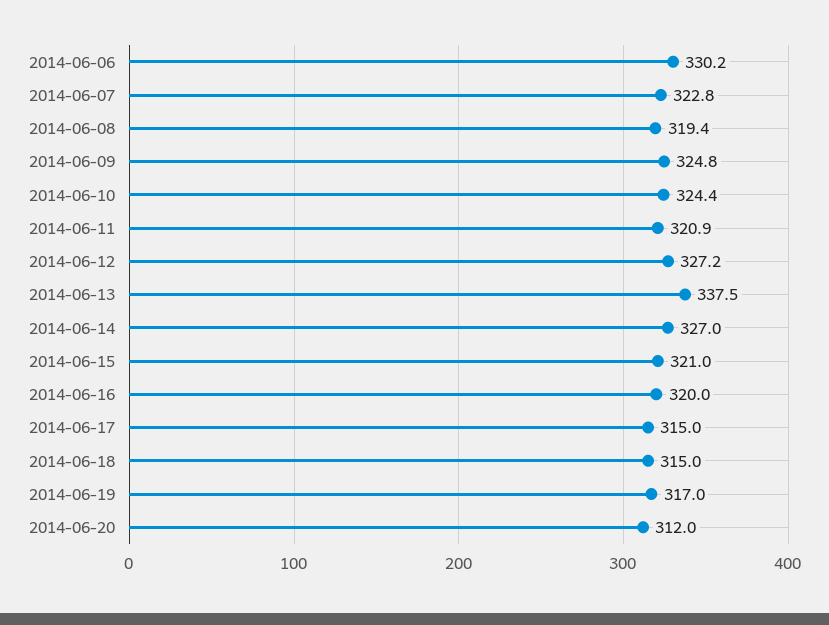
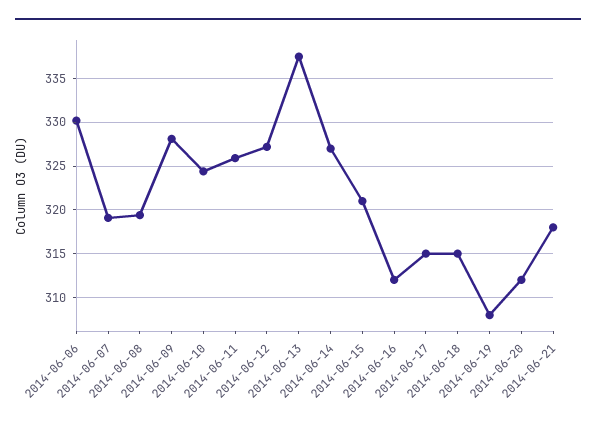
2014-06-07: 322.8 -> 319
2014-06-09: 324.8 -> 328
2014-06-11: 320.9 -> 326
2014-06-16: 320 -> 312
2014-06-19: 317 -> 308
2014-06-21: none -> 318

